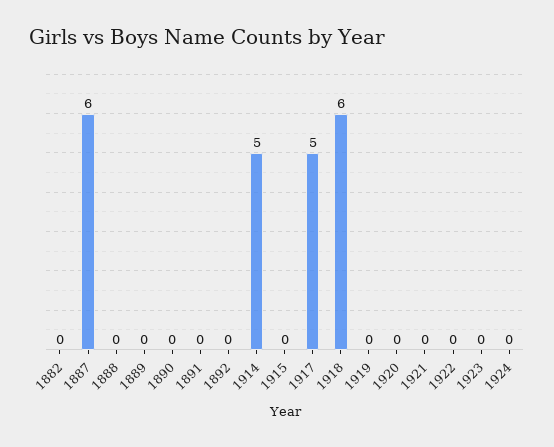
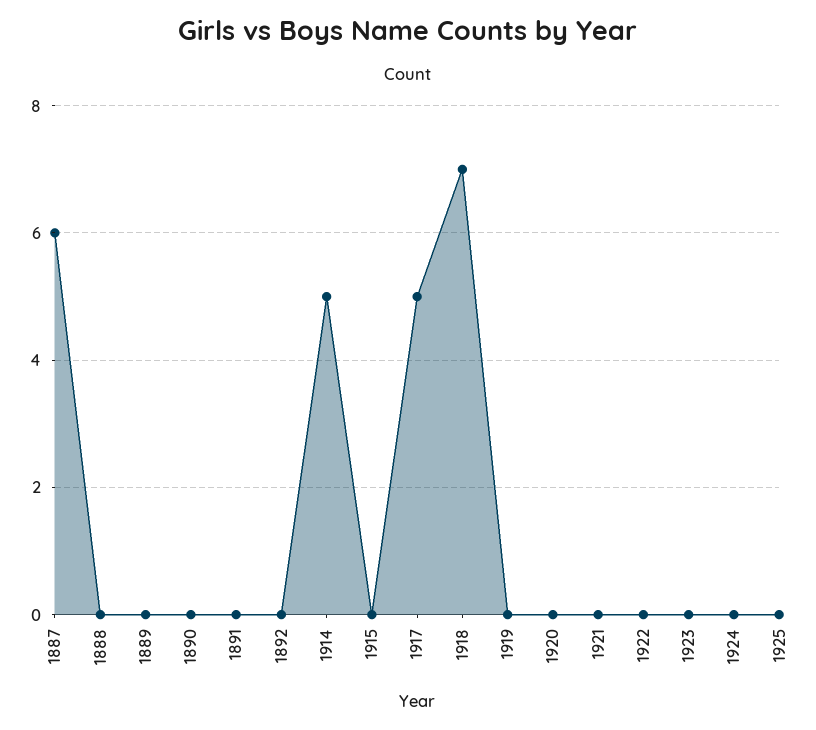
1882: 0 -> none
1918: 6 -> 7
1925: none -> 0

